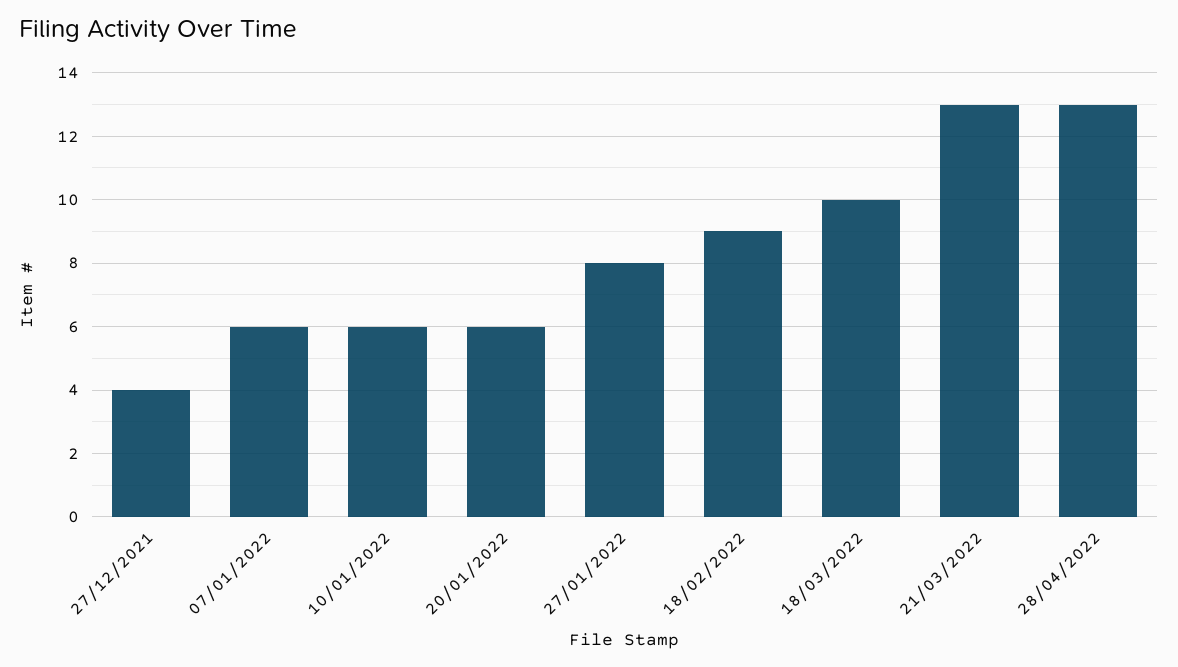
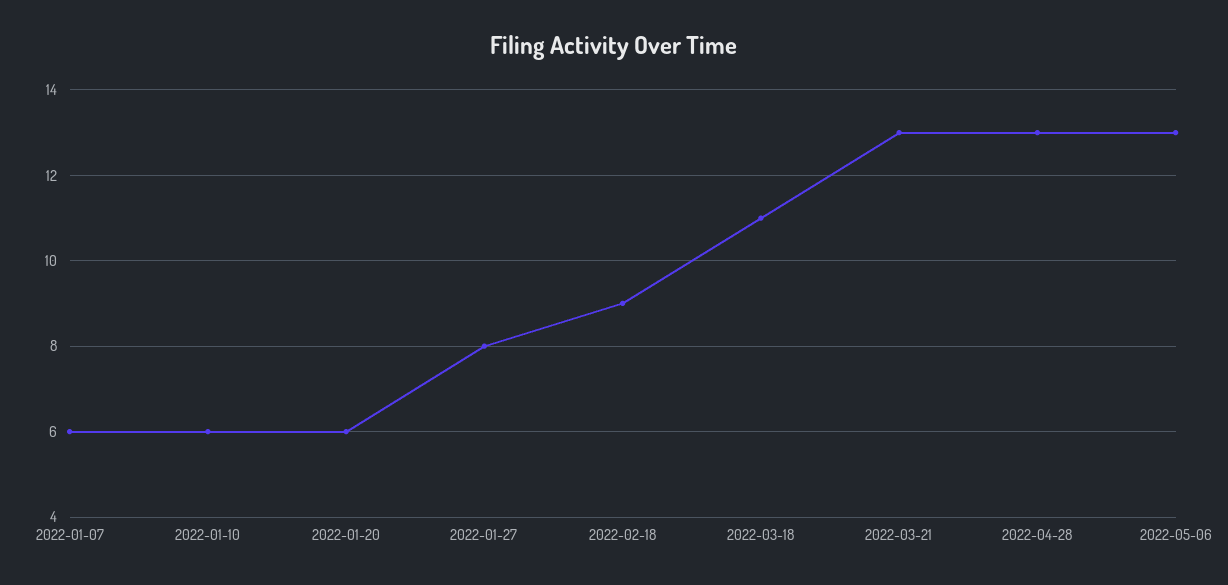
27/12/2021: 4 -> none
18/03/2022: 10 -> 11
2022-05-06: none -> 13

